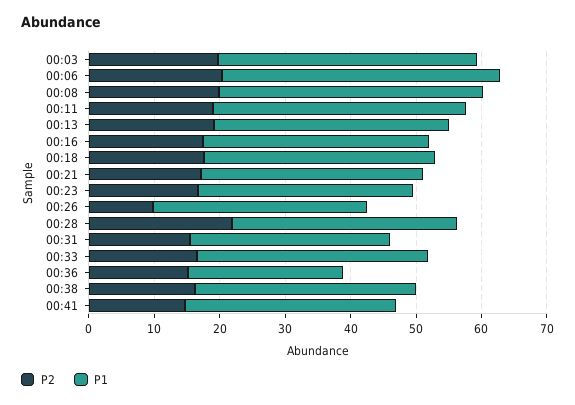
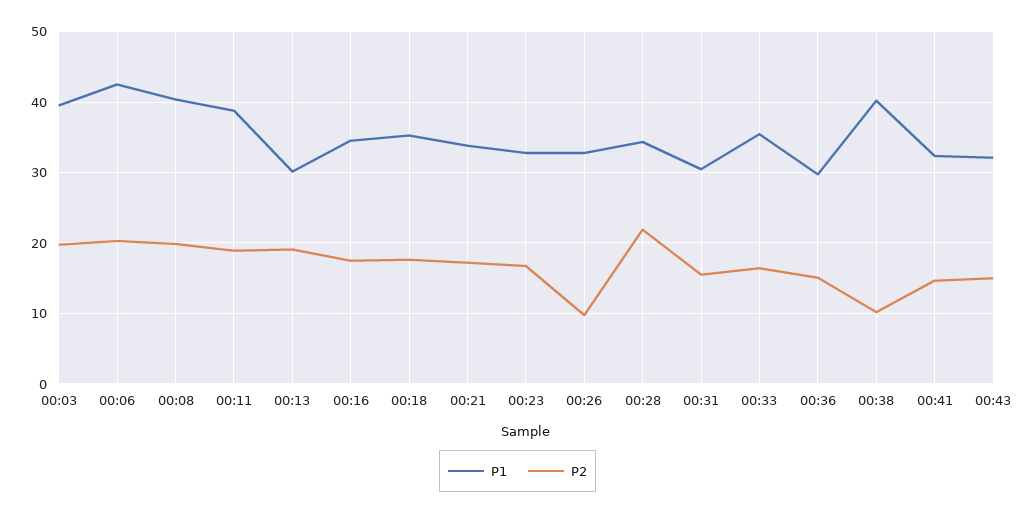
P1, 00:13: 36 -> 30
P1, 00:36: 24 -> 30
P2, 00:38: 16 -> 10
P1, 00:38: 34 -> 40
P1, 00:43: none -> 32
P2, 00:43: none -> 15

